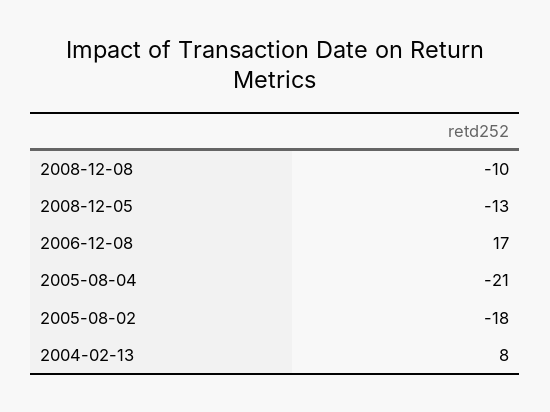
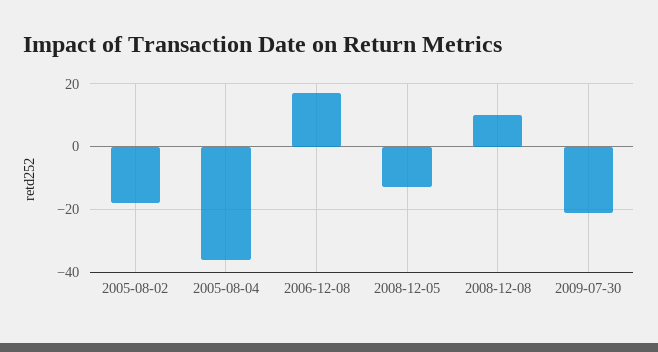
2008-12-08: -10 -> 10
2005-08-04: -21 -> -35
2004-02-13: 8 -> none
2009-07-30: none -> -20

